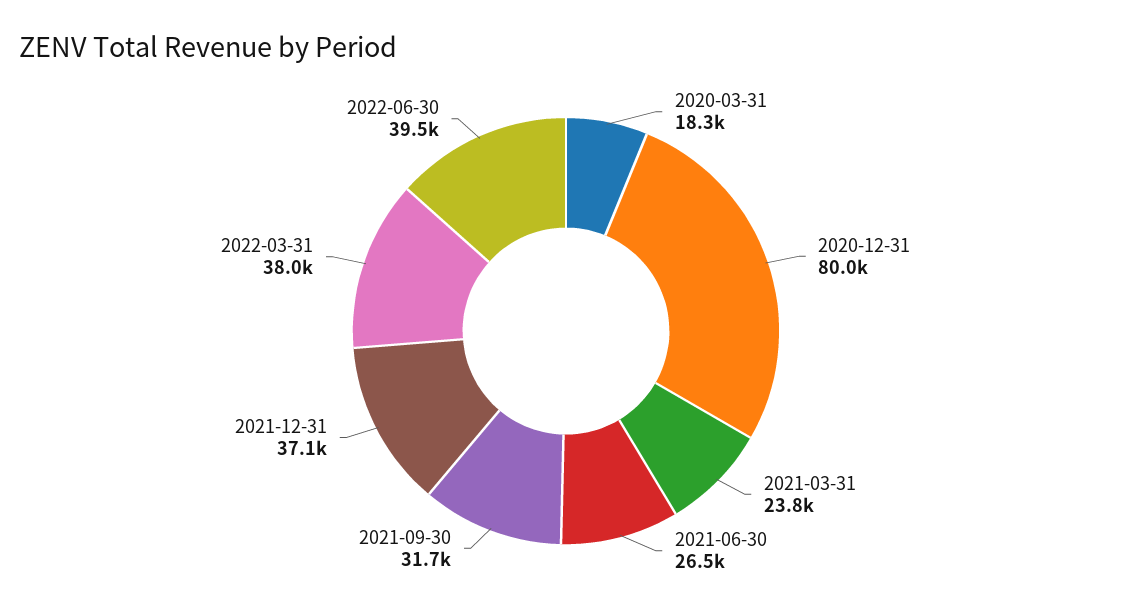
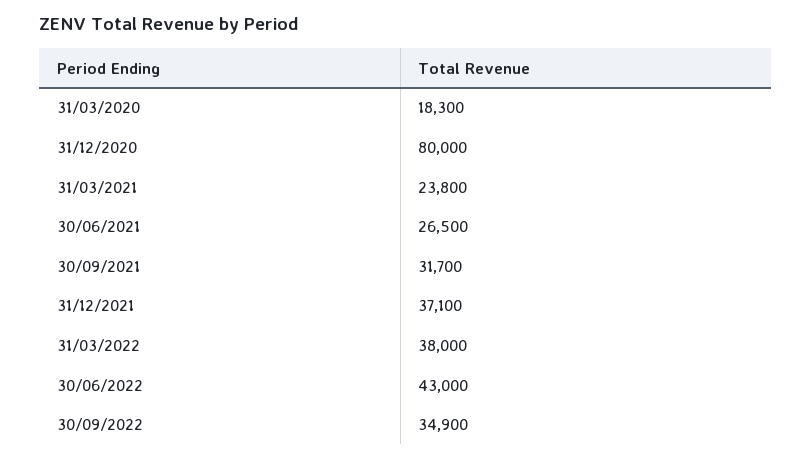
2022-06-30: 39500 -> 43000
30/09/2022: none -> 34900

